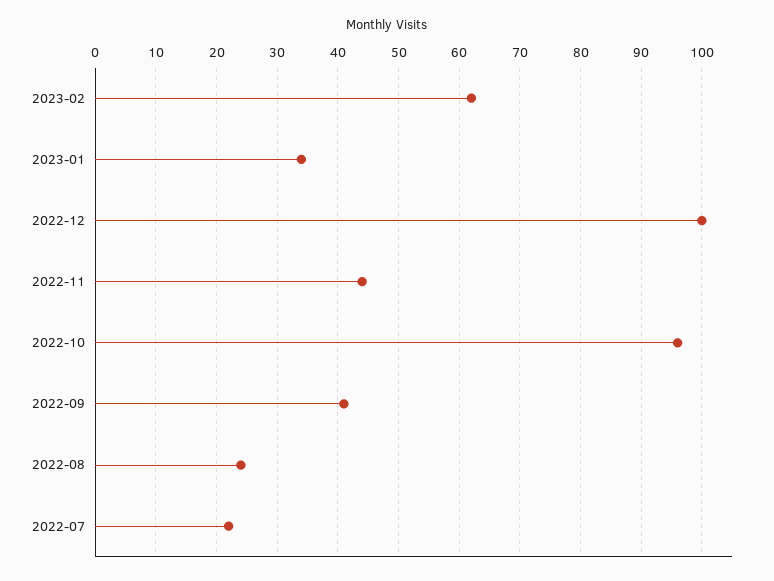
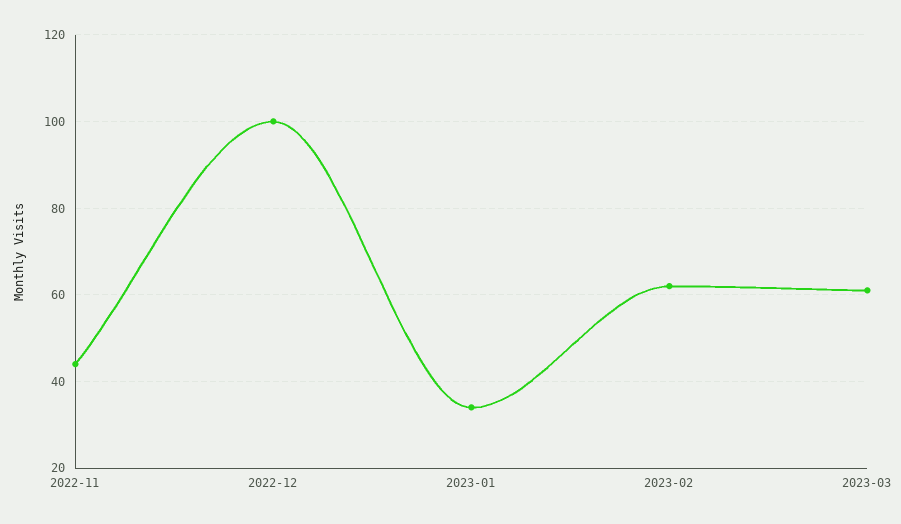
2022-10: 96 -> none
2022-09: 41 -> none
2022-08: 24 -> none
2022-07: 22 -> none
2023-03: none -> 60

